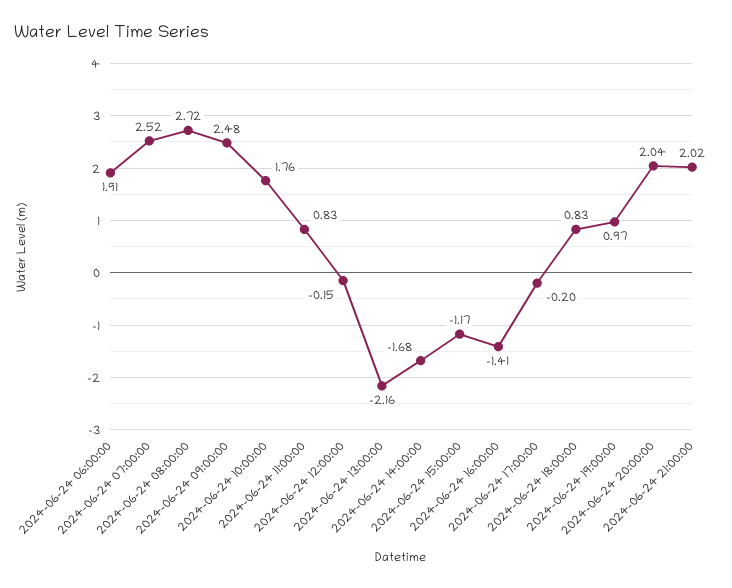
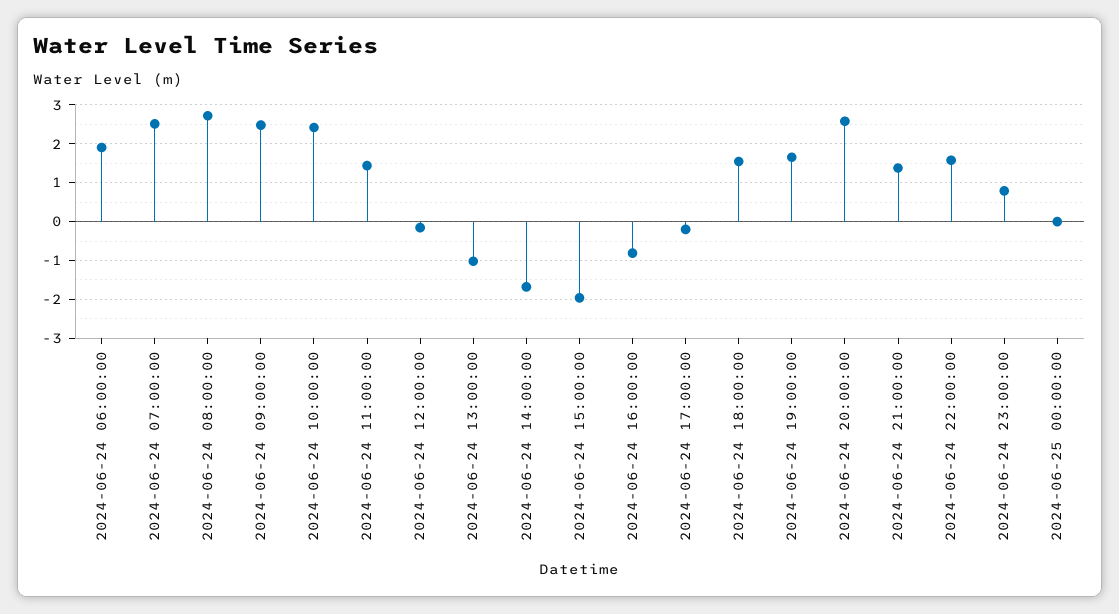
2024-06-24 10:00:00: 1.76 -> 2.4
2024-06-24 11:00:00: 0.83 -> 1.4
2024-06-24 13:00:00: -2.16 -> -1
2024-06-24 15:00:00: -1.17 -> -2
2024-06-24 16:00:00: -1.41 -> -0.8
2024-06-24 18:00:00: 0.83 -> 1.6
2024-06-24 19:00:00: 0.97 -> 1.6
2024-06-24 20:00:00: 2.04 -> 2.6
2024-06-24 21:00:00: 2.02 -> 1.4
2024-06-24 22:00:00: none -> 1.6
2024-06-24 23:00:00: none -> 0.8
2024-06-25 00:00:00: none -> 0

